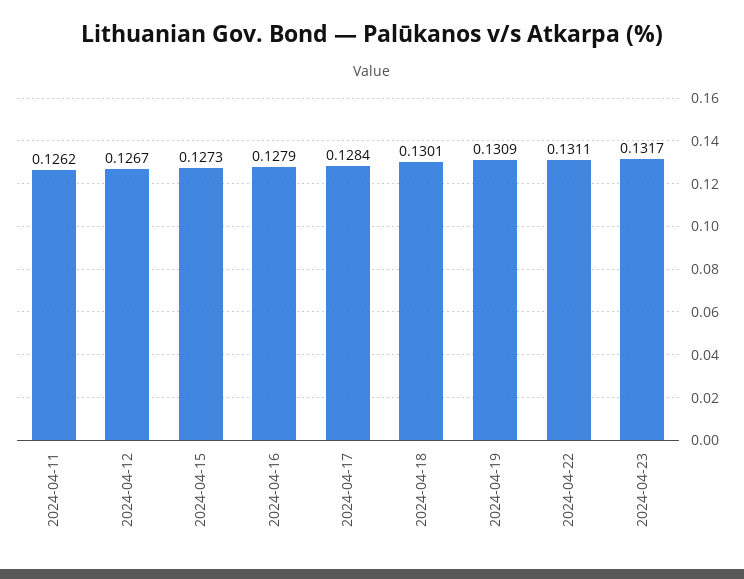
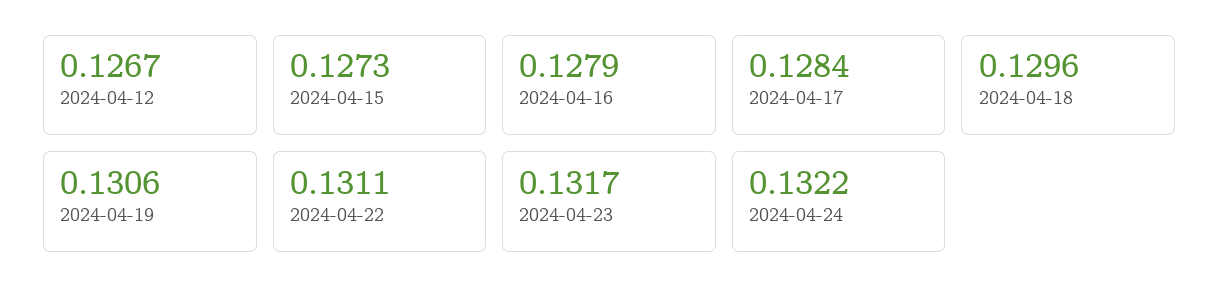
2024-04-11: 0.1262 -> none
2024-04-18: 0.1301 -> 0.1296
2024-04-19: 0.1309 -> 0.1306
2024-04-24: none -> 0.1322

